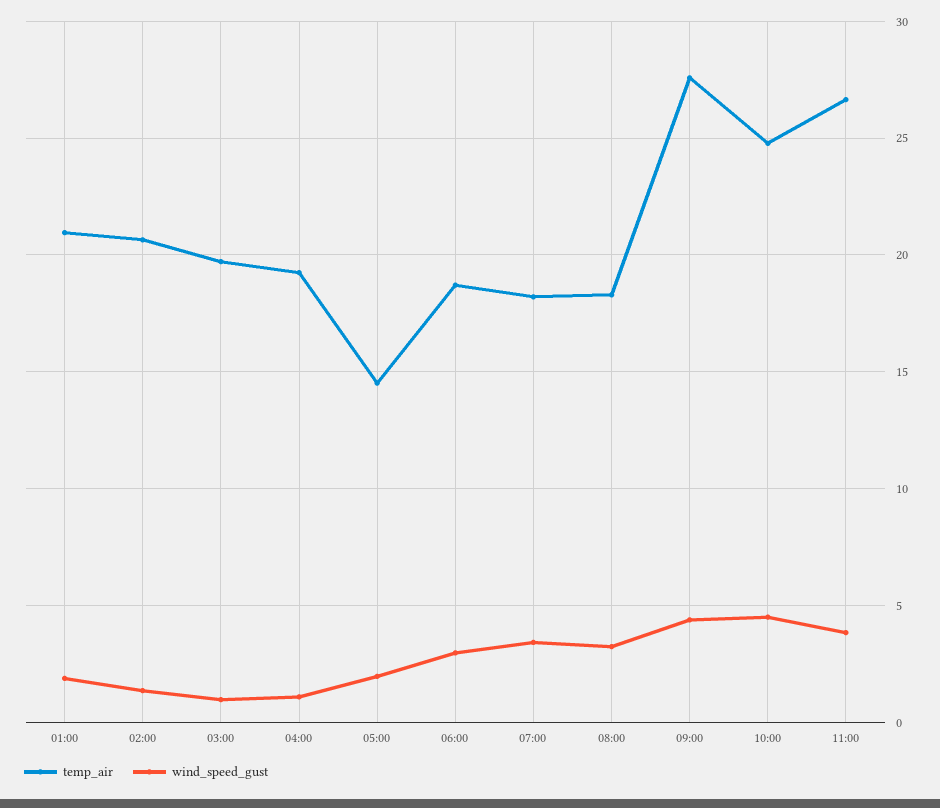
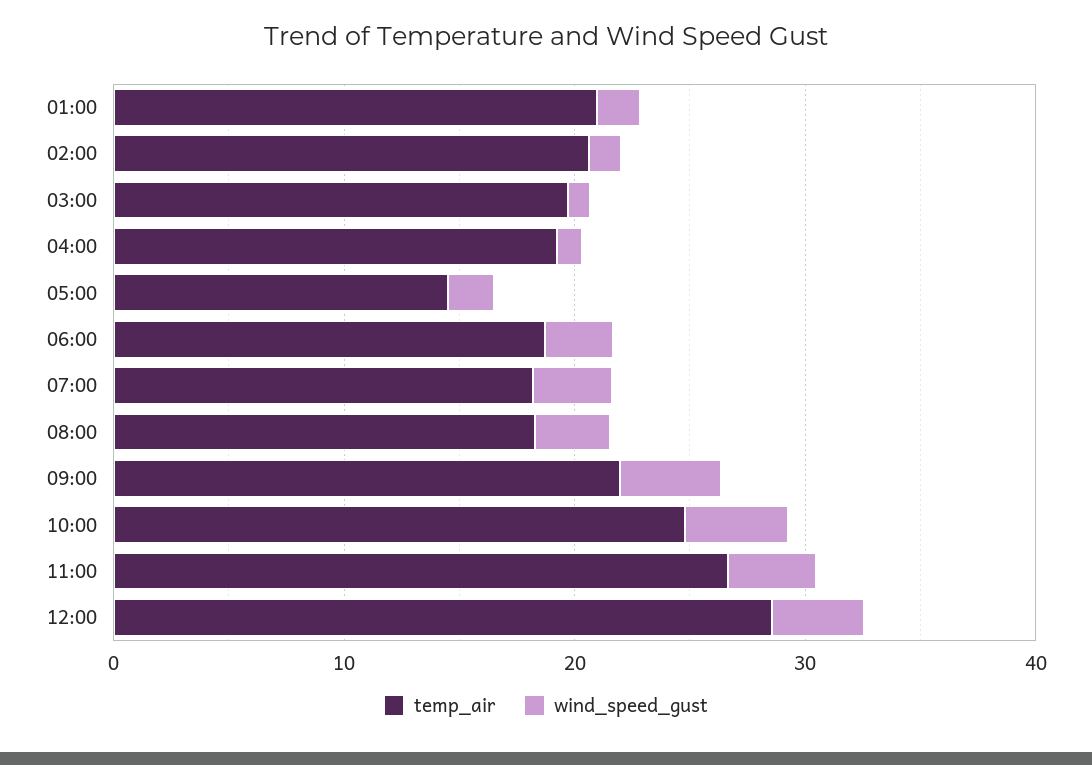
temp_air, 09:00: 27.5 -> 22
temp_air, 12:00: none -> 28
wind_speed_gust, 12:00: none -> 4

